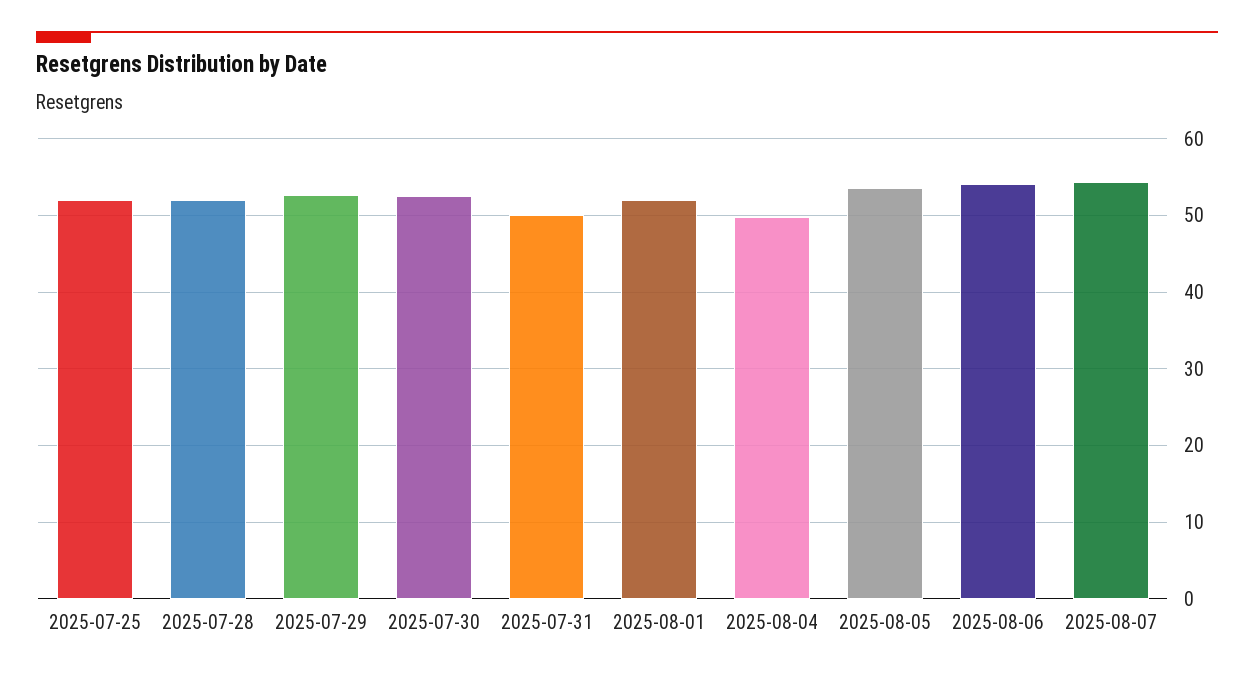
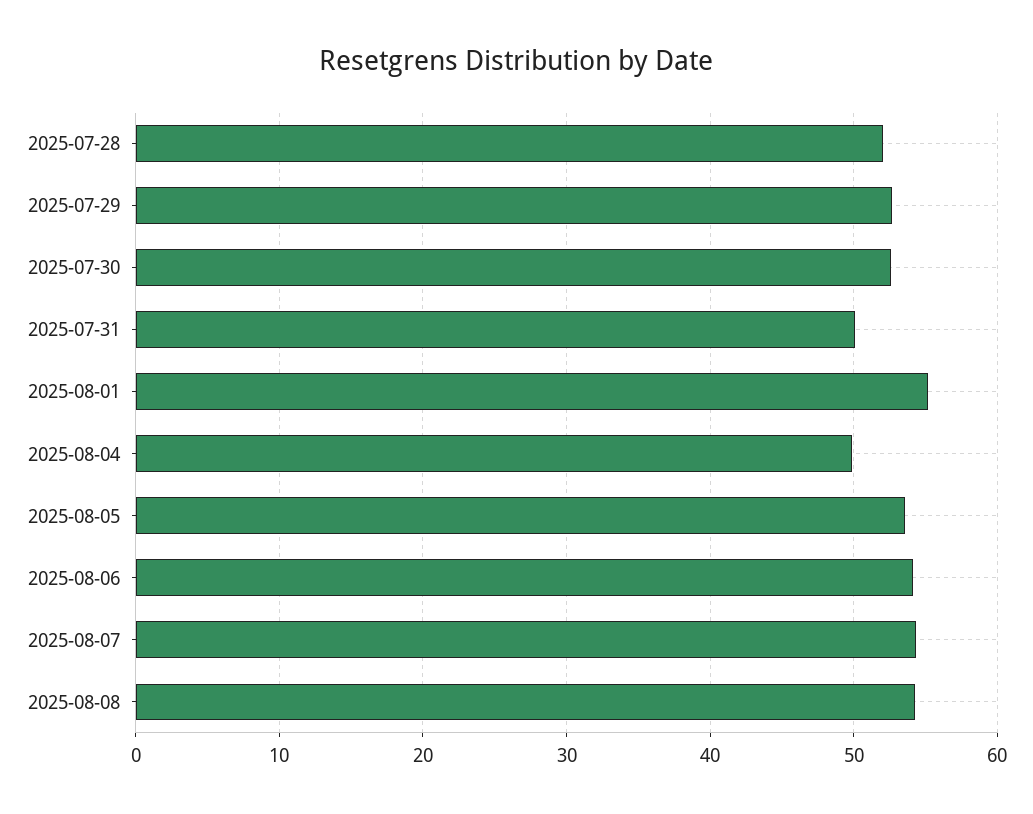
2025-07-25: 52 -> none
2025-08-01: 52 -> 55
2025-08-08: none -> 54

